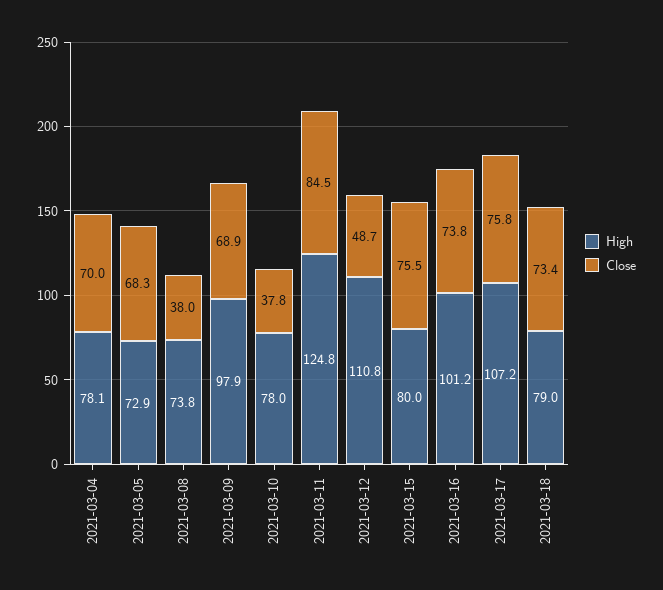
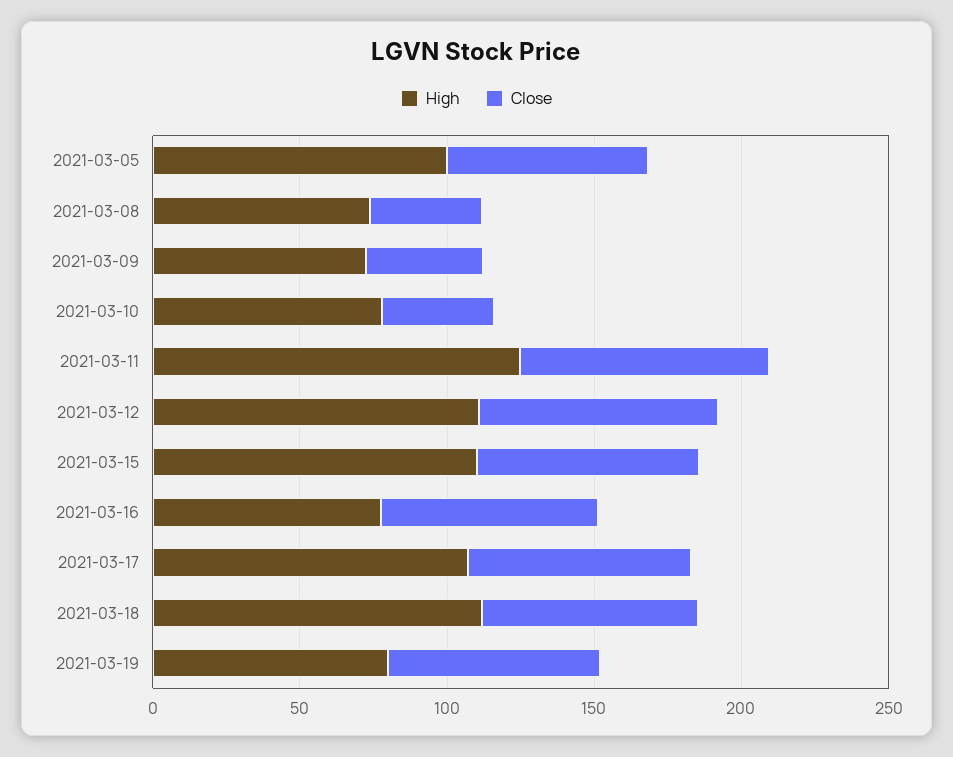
High, 2021-03-04: 78.1 -> none
Close, 2021-03-04: 70 -> none
High, 2021-03-05: 72.9 -> 100
High, 2021-03-09: 97.9 -> 70
Close, 2021-03-09: 68.9 -> 40
Close, 2021-03-12: 48.7 -> 80
High, 2021-03-15: 80 -> 110
High, 2021-03-16: 101.2 -> 80
High, 2021-03-18: 79 -> 110
High, 2021-03-19: none -> 80
Close, 2021-03-19: none -> 70

